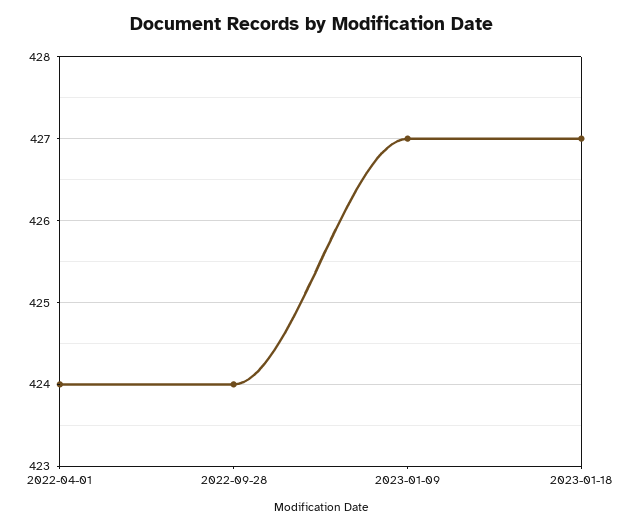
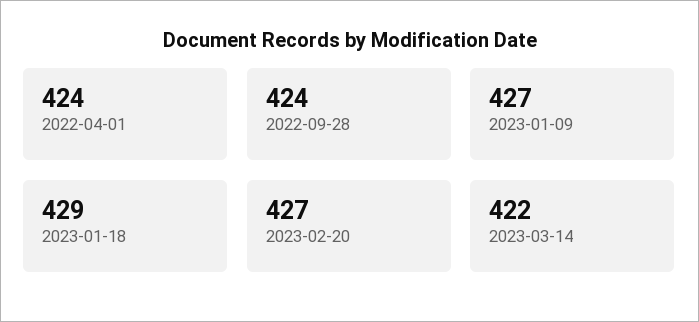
2023-01-18: 427 -> 429
2023-02-20: none -> 427
2023-03-14: none -> 422

